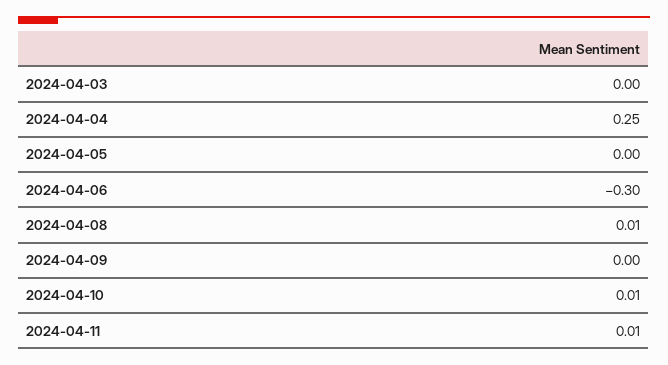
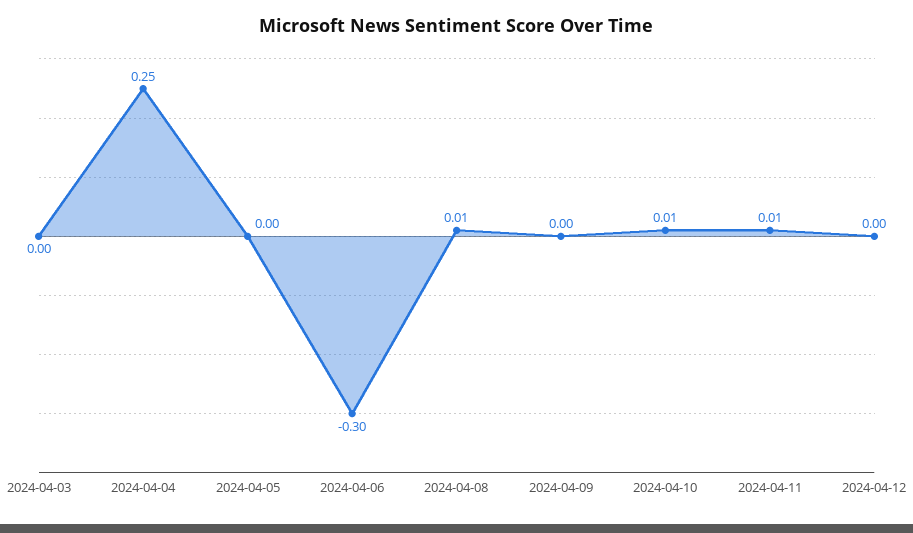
2024-04-12: none -> 0

